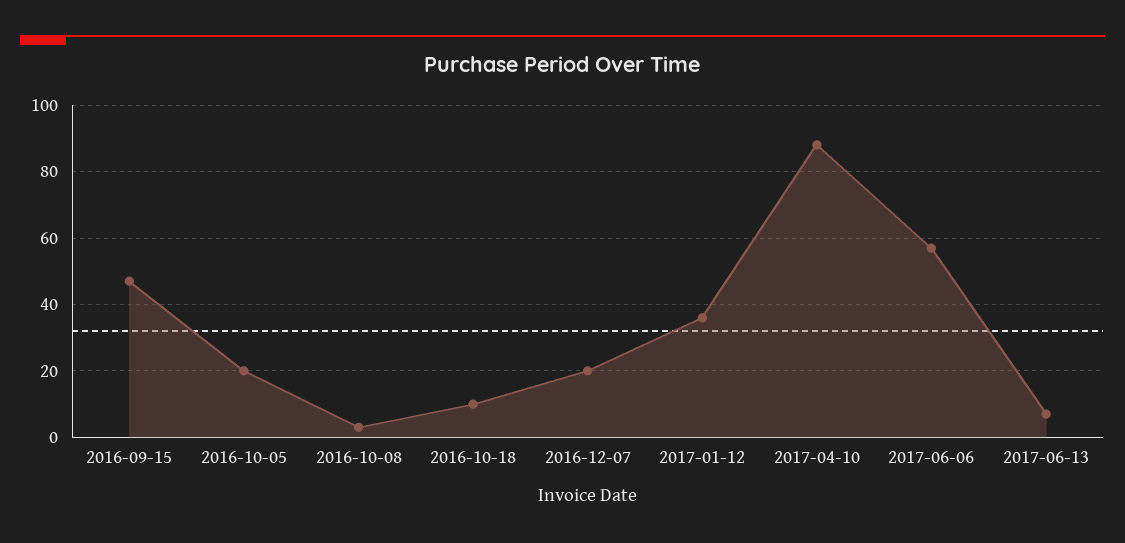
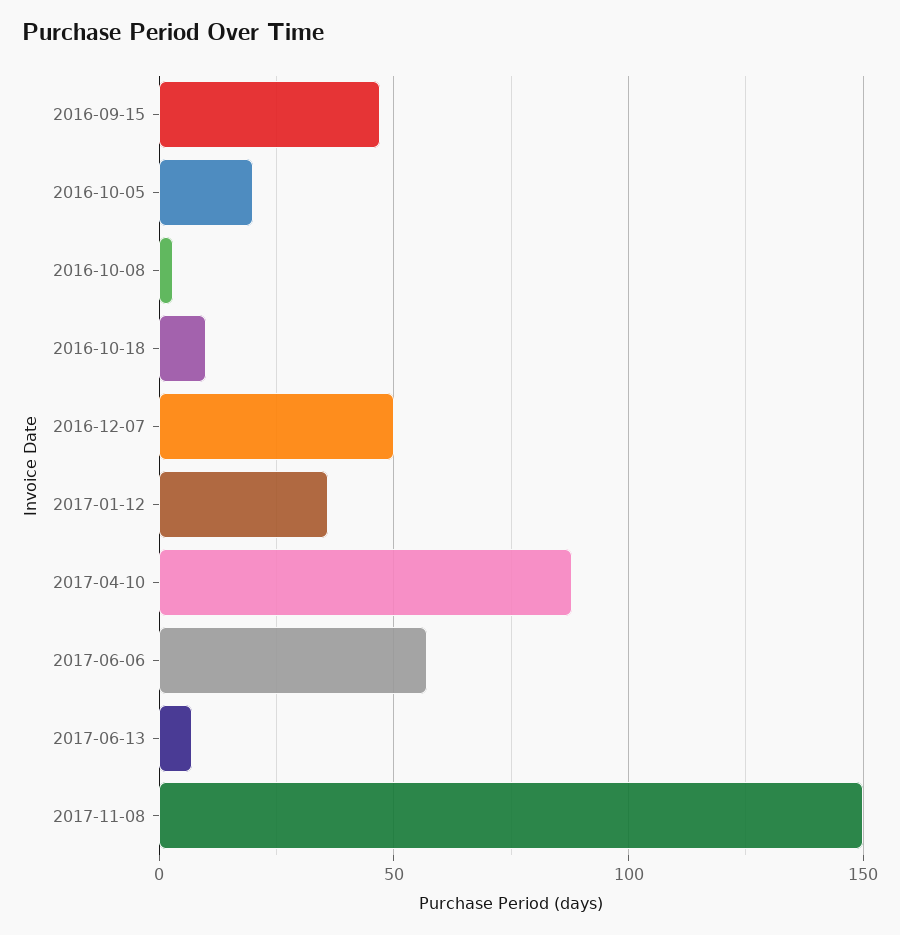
2016-12-07: 20 -> 50
2017-11-08: none -> 150

